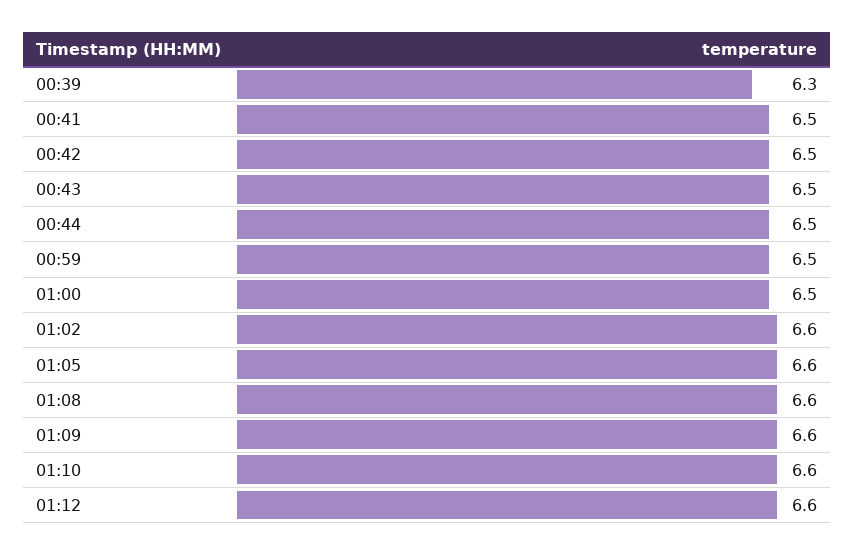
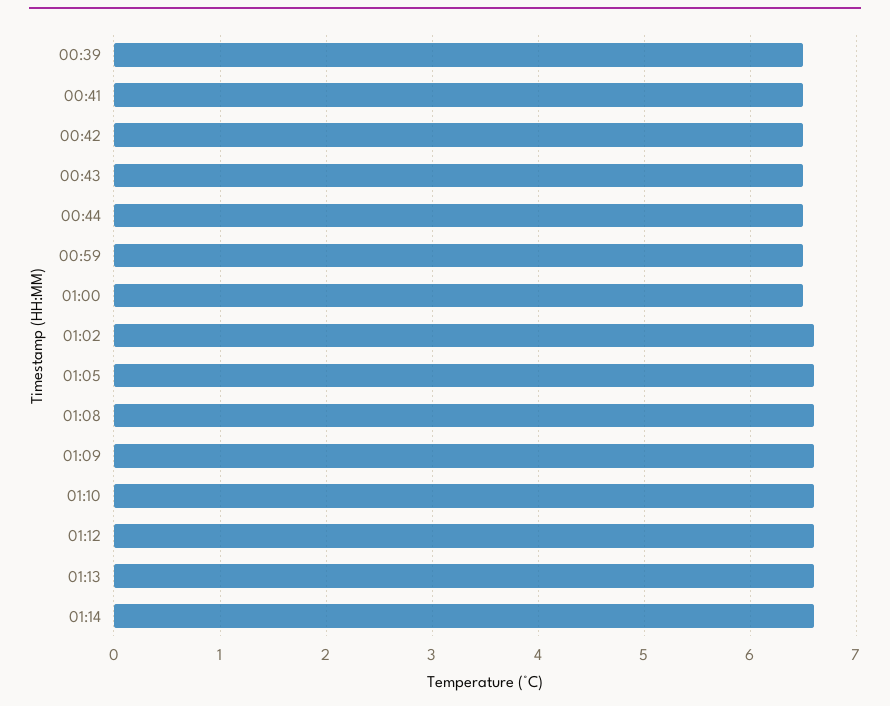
00:39: 6.3 -> 6.5
01:13: none -> 6.6
01:14: none -> 6.6

